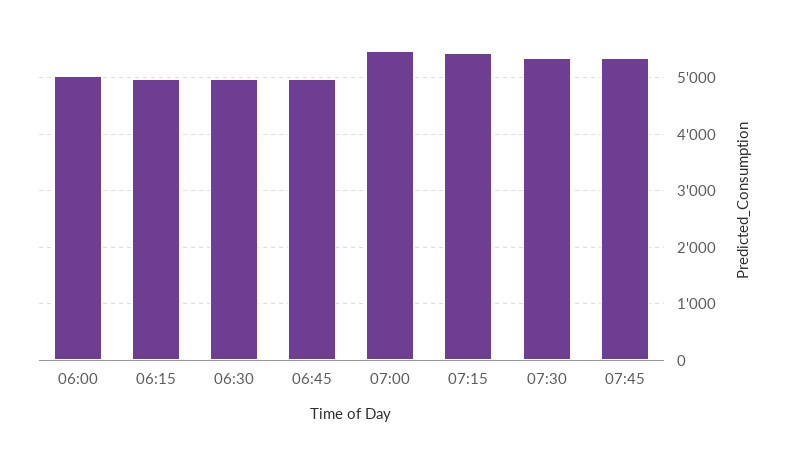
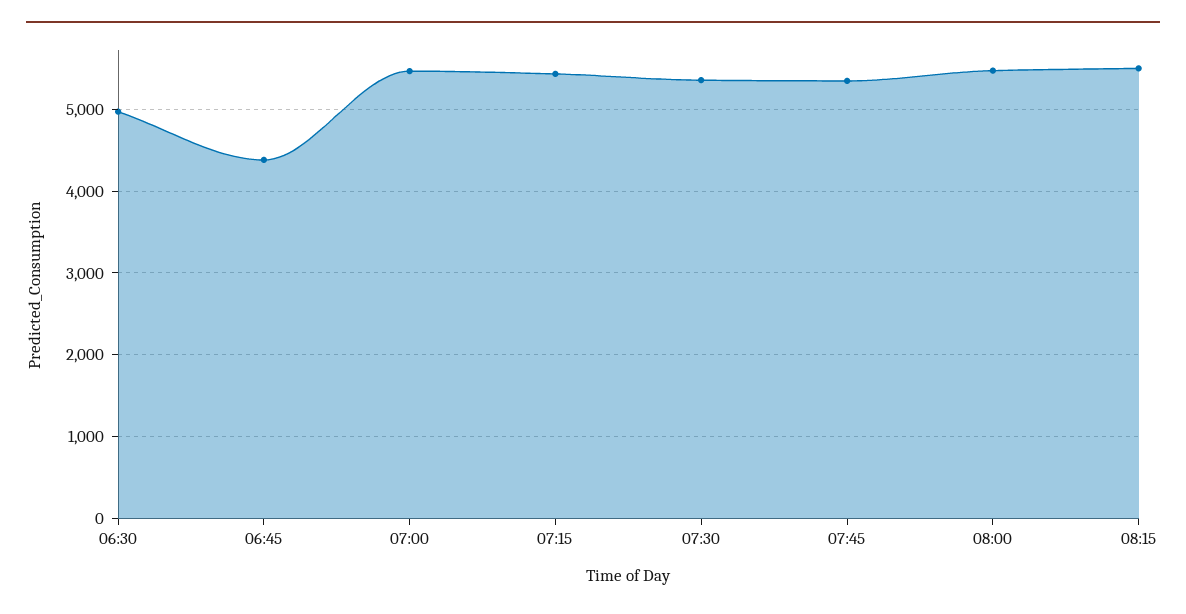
06:00: 5000 -> none
06:15: 5000 -> none
06:45: 5000 -> 4400
08:00: none -> 5500
08:15: none -> 5500

